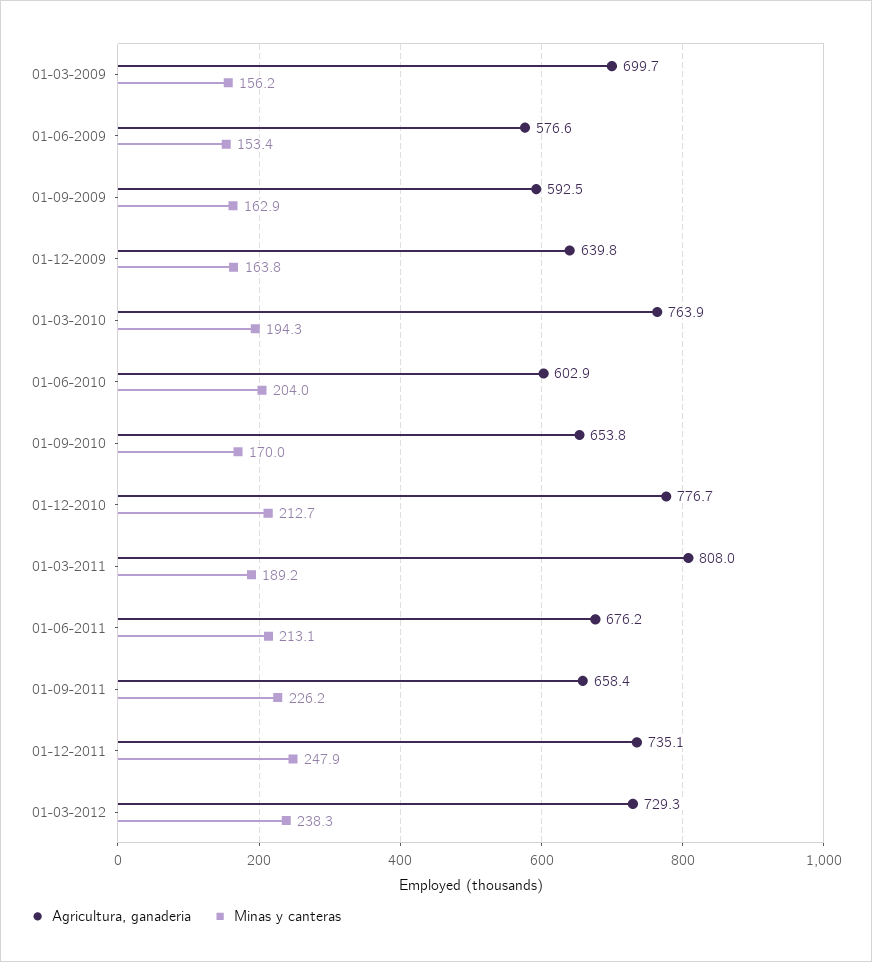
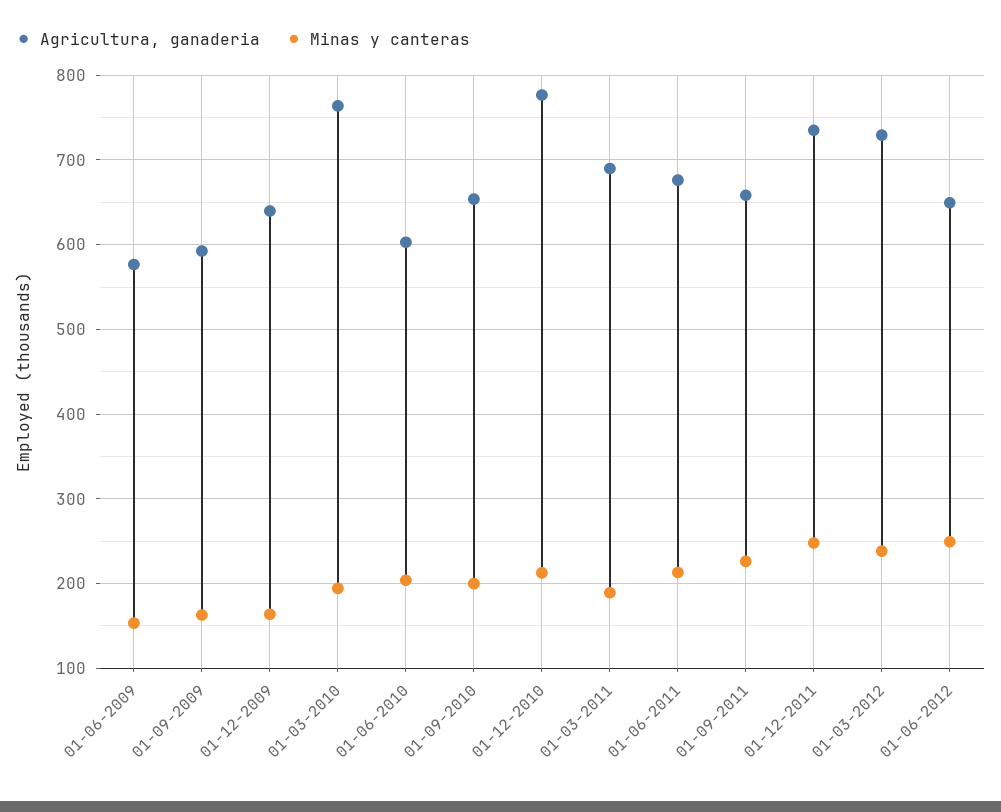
Agricultura, ganaderia, 01-03-2009: 699.7 -> none
Minas y canteras, 01-03-2009: 156.2 -> none
Minas y canteras, 01-09-2010: 170 -> 200
Agricultura, ganaderia, 01-03-2011: 808 -> 690
Agricultura, ganaderia, 01-06-2012: none -> 650
Minas y canteras, 01-06-2012: none -> 250

